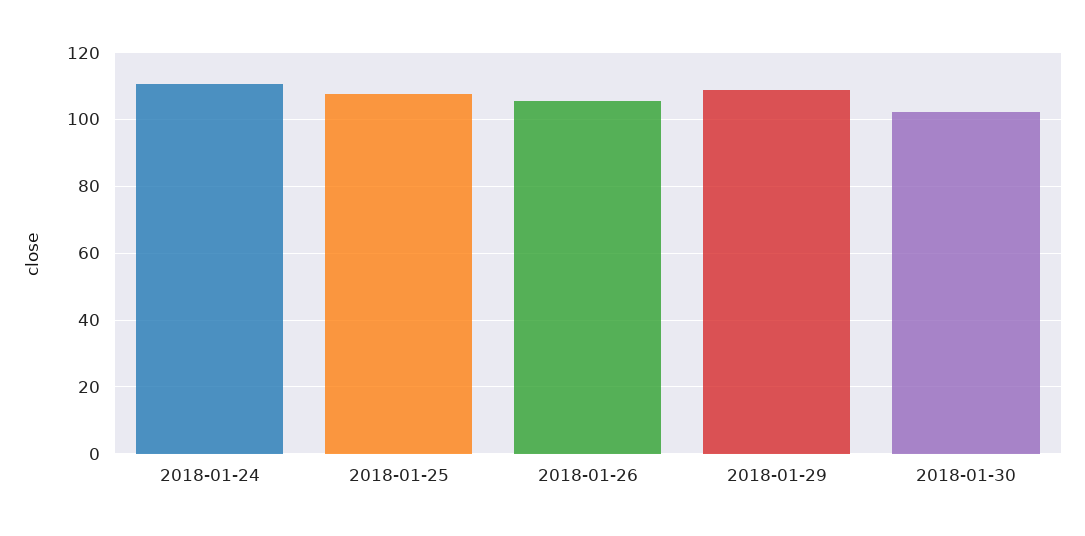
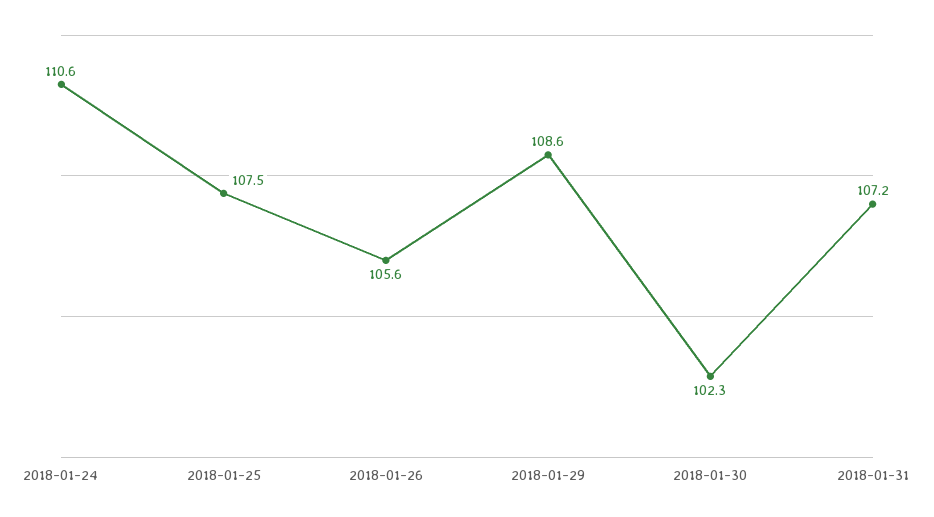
2018-01-31: none -> 107.2

